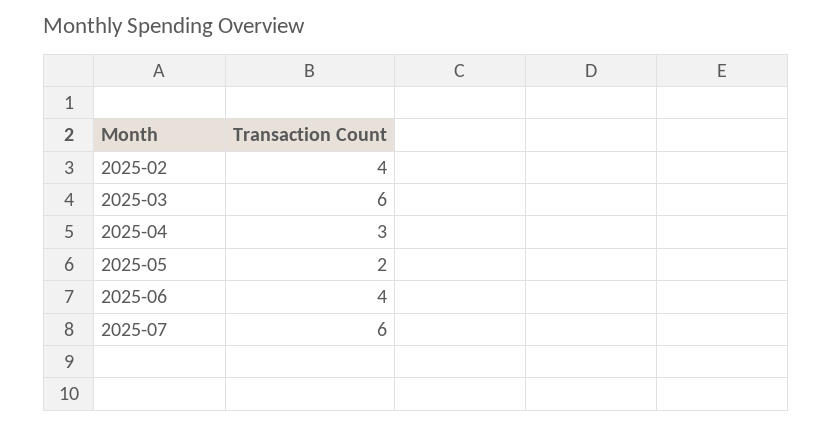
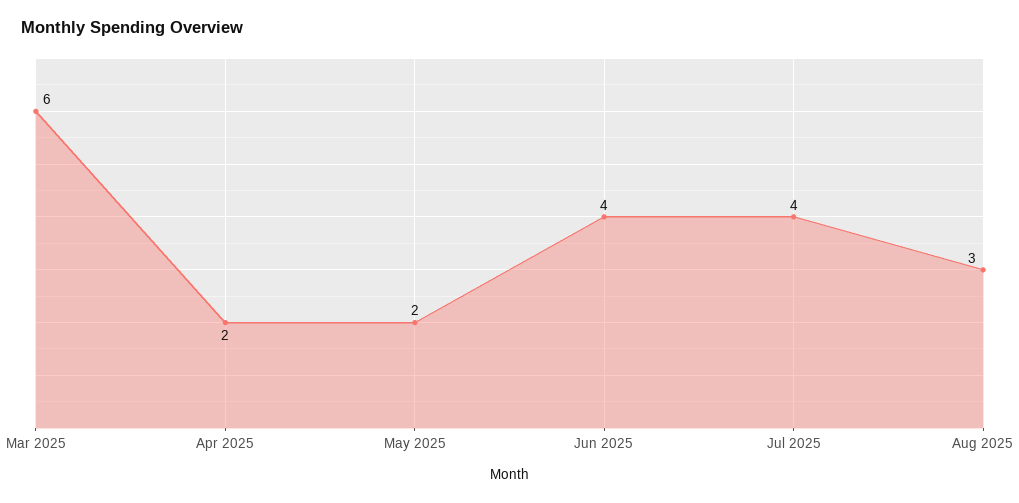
2025-02: 4 -> none
2025-04: 3 -> 2
2025-07: 6 -> 4
Aug 2025: none -> 3

